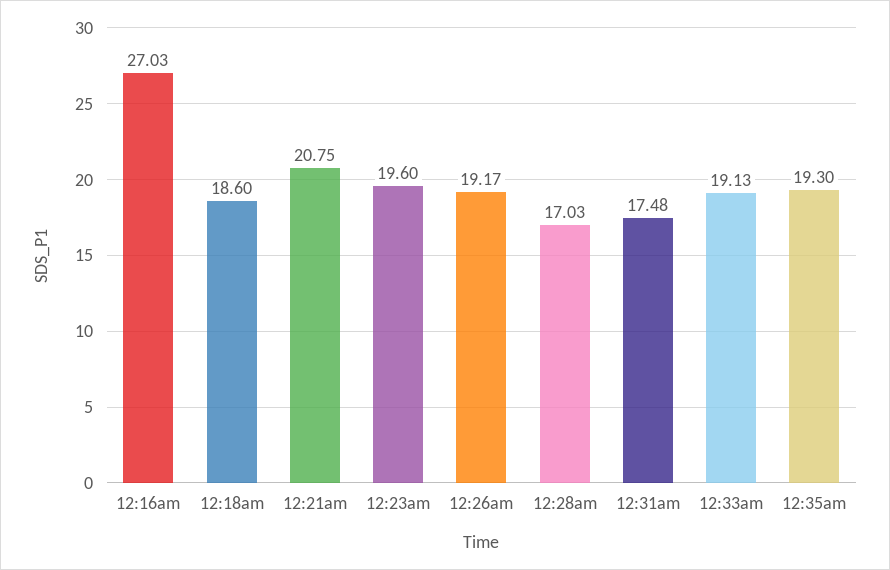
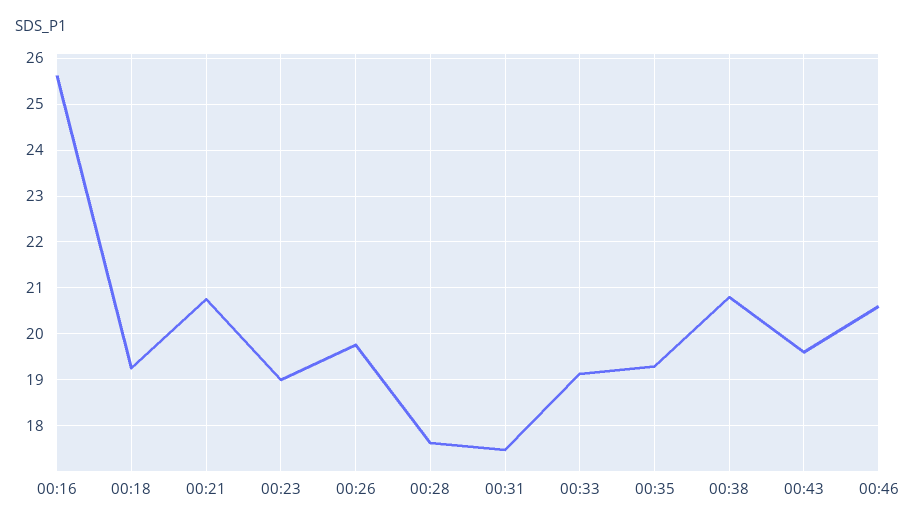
12:16am: 27.03 -> 25.6
12:18am: 18.6 -> 19.2
12:23am: 19.6 -> 19
12:26am: 19.17 -> 19.8
12:28am: 17.03 -> 17.6
00:38: none -> 20.8
00:43: none -> 19.6
00:46: none -> 20.6

